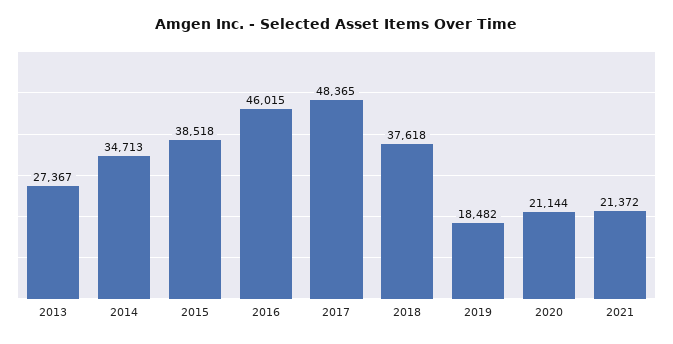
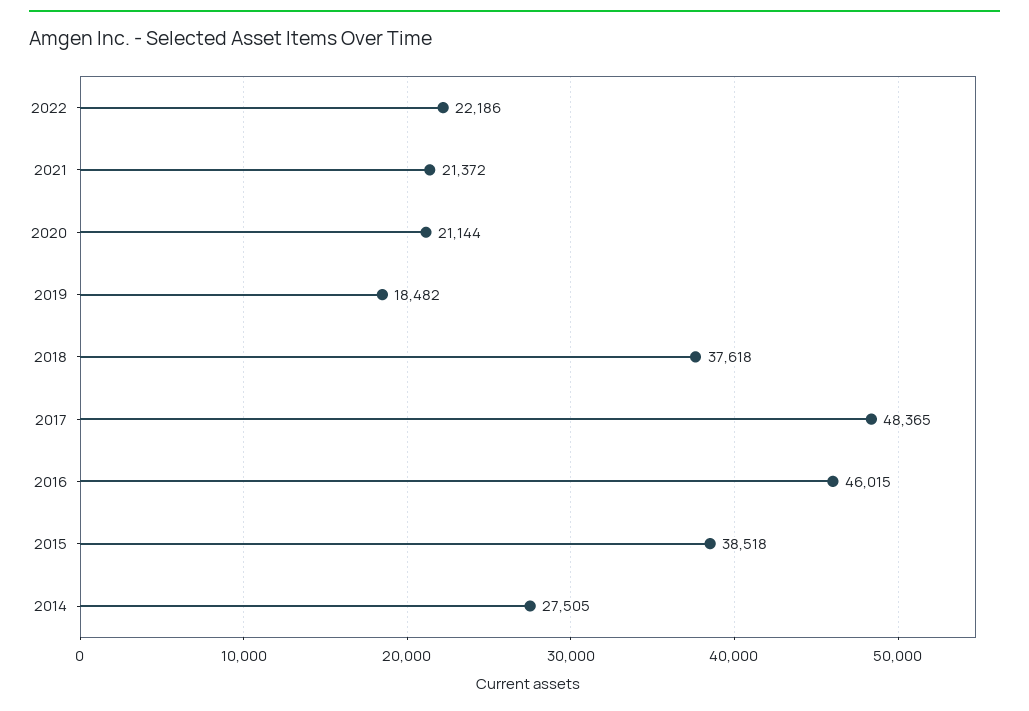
2013: 27367 -> none
2014: 34713 -> 27505
2022: none -> 22186

